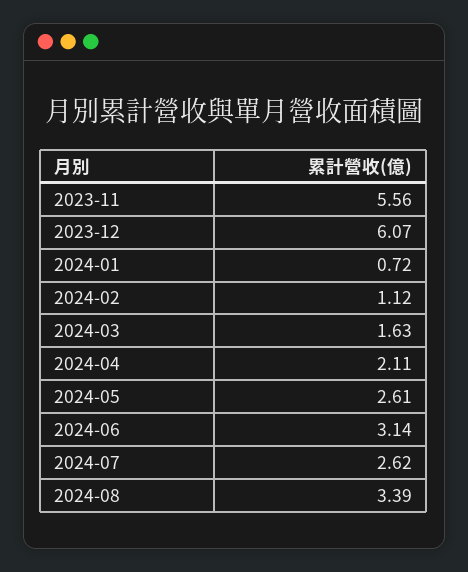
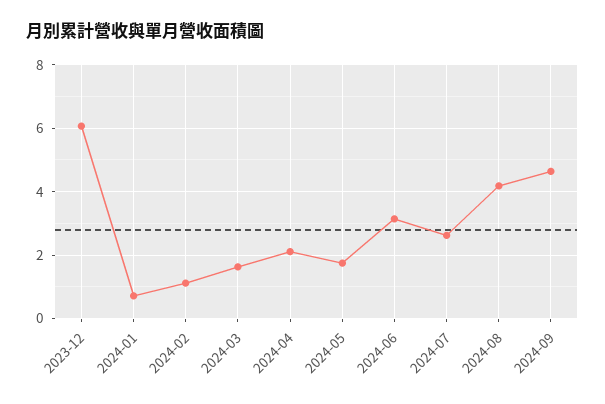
2023-11: 5.56 -> none
2024-05: 2.61 -> 1.8
2024-08: 3.39 -> 4.2
2024-09: none -> 4.6

